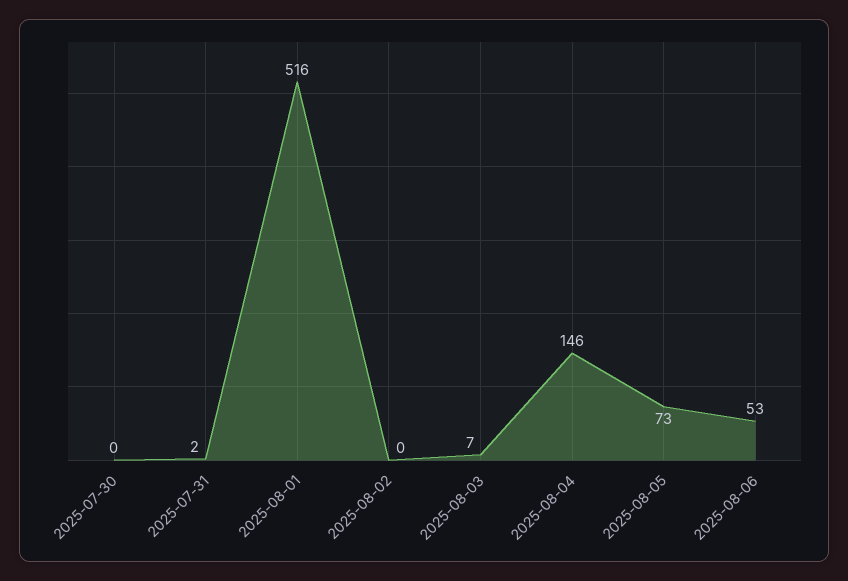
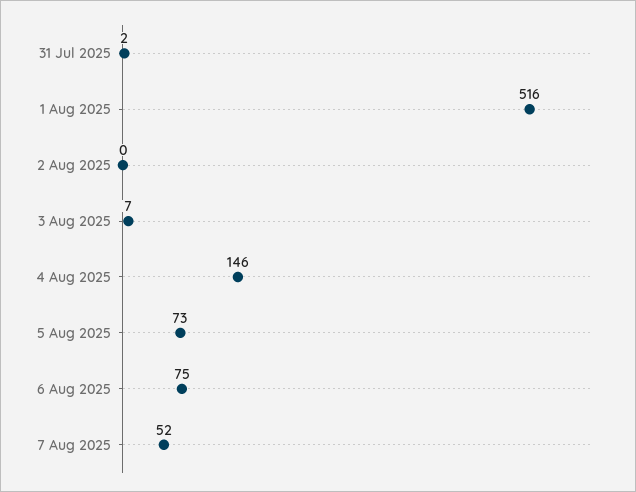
2025-07-30: 0 -> none
2025-08-06: 53 -> 75
7 Aug 2025: none -> 52

